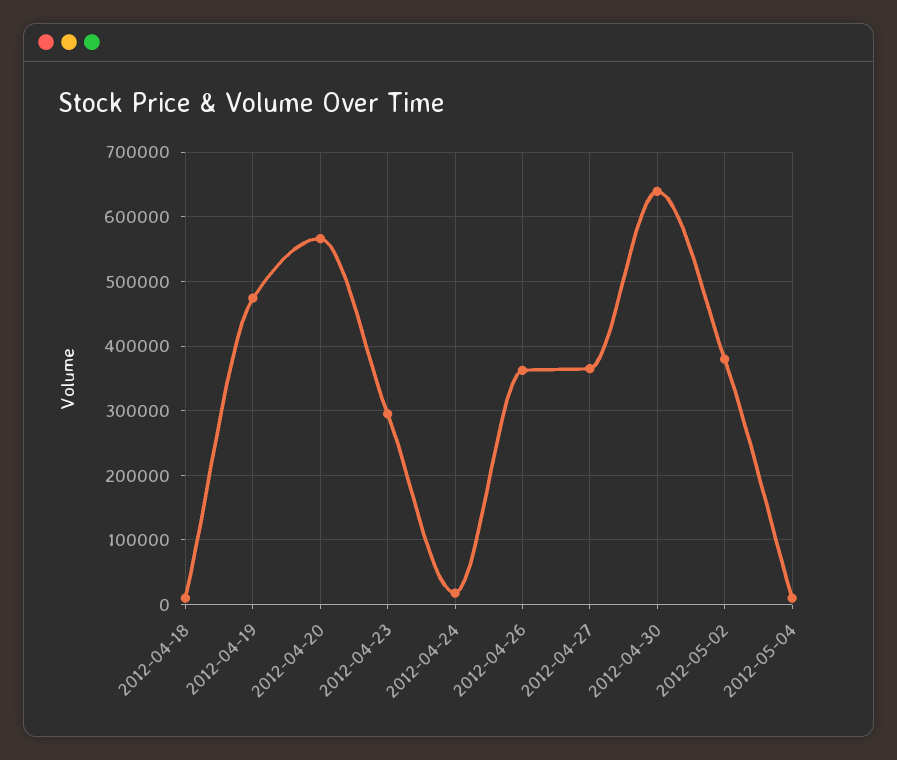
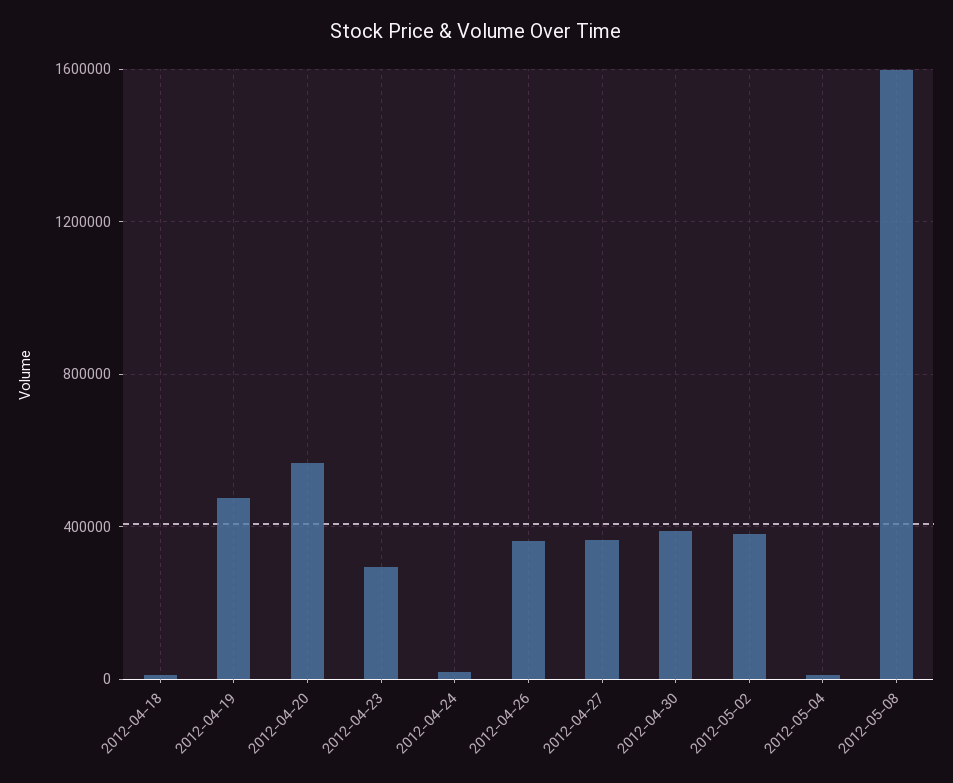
2012-04-30: 640000 -> 400000
2012-05-08: none -> 1600000

